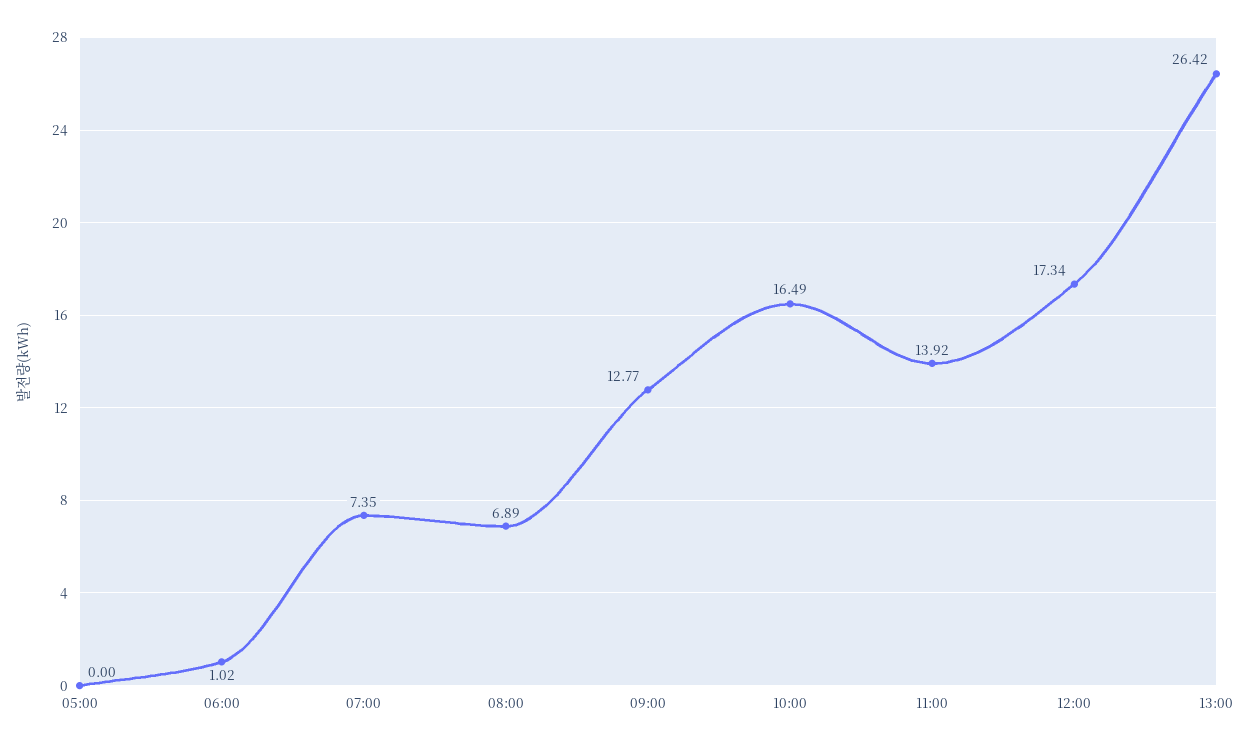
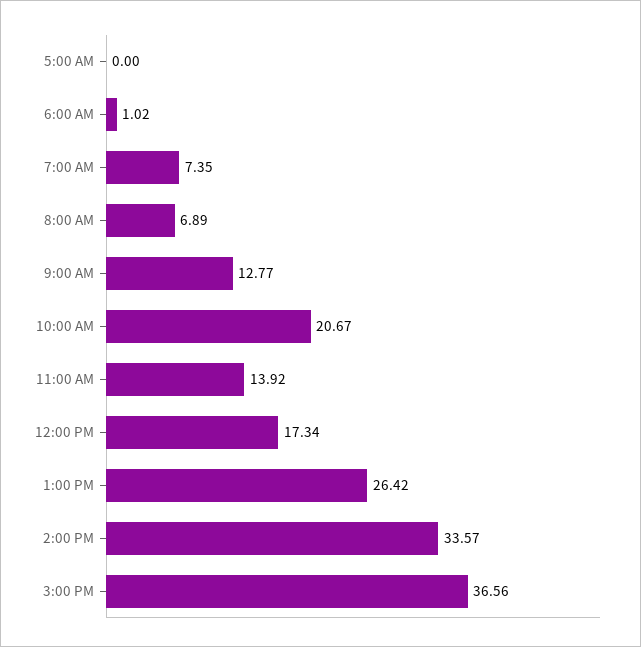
10:00: 16.49 -> 20.67
2:00 PM: none -> 33.57
3:00 PM: none -> 36.56

